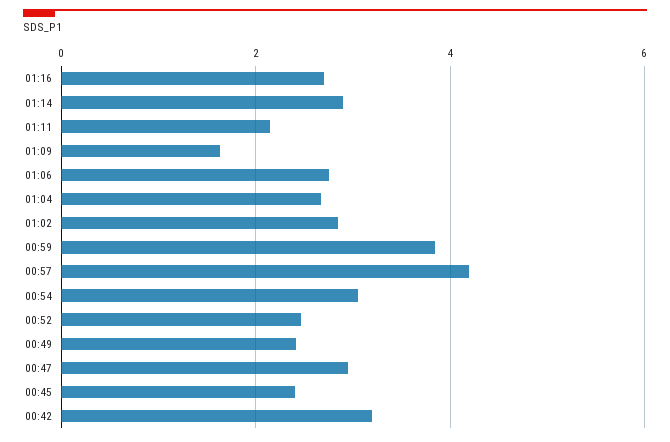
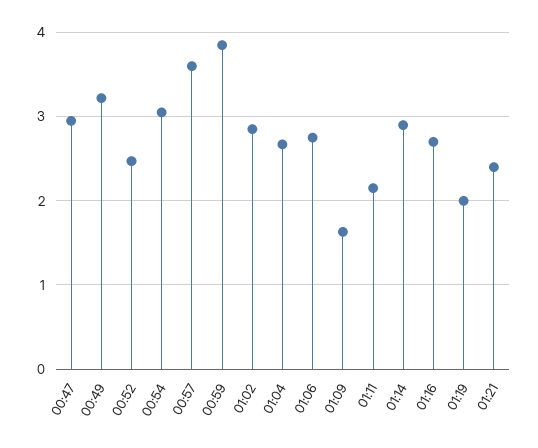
00:57: 4.2 -> 3.6
00:49: 2.4 -> 3.2
00:45: 2.4 -> none
00:42: 3.2 -> none
01:19: none -> 2
01:21: none -> 2.4

